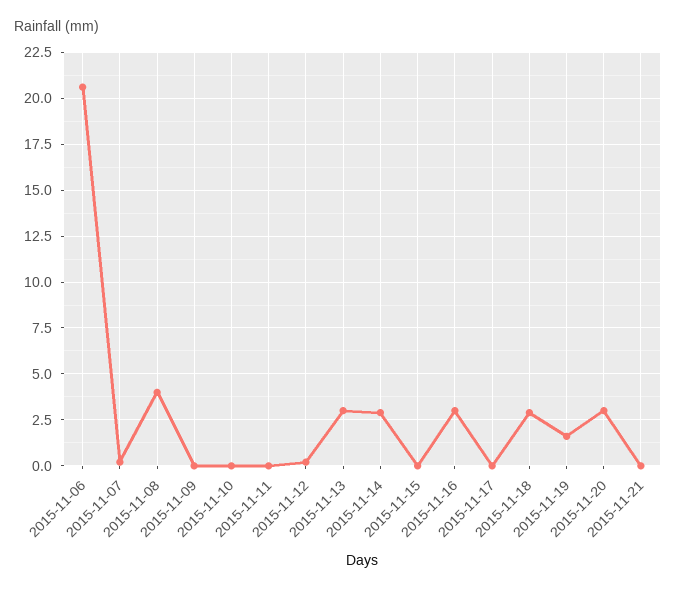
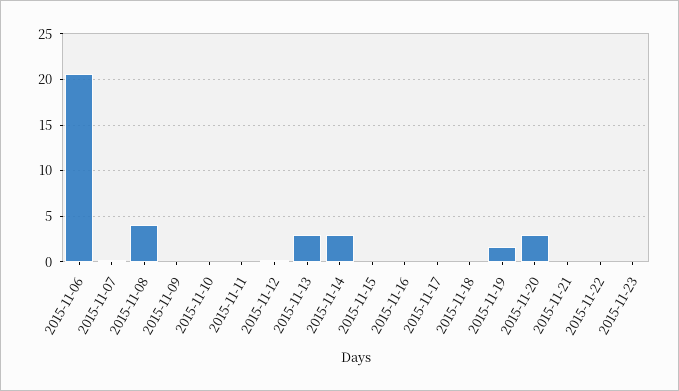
2015-11-16: 3 -> 0
2015-11-18: 3 -> 0
2015-11-22: none -> 0
2015-11-23: none -> 0

